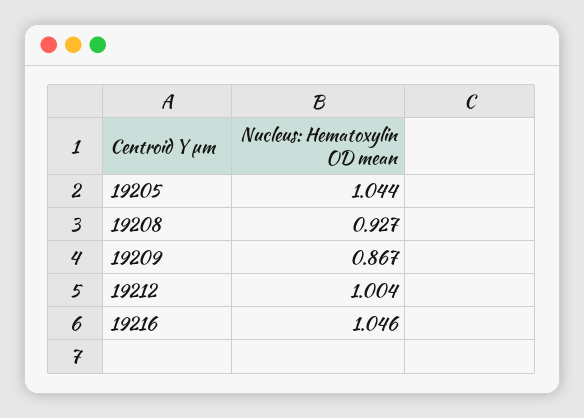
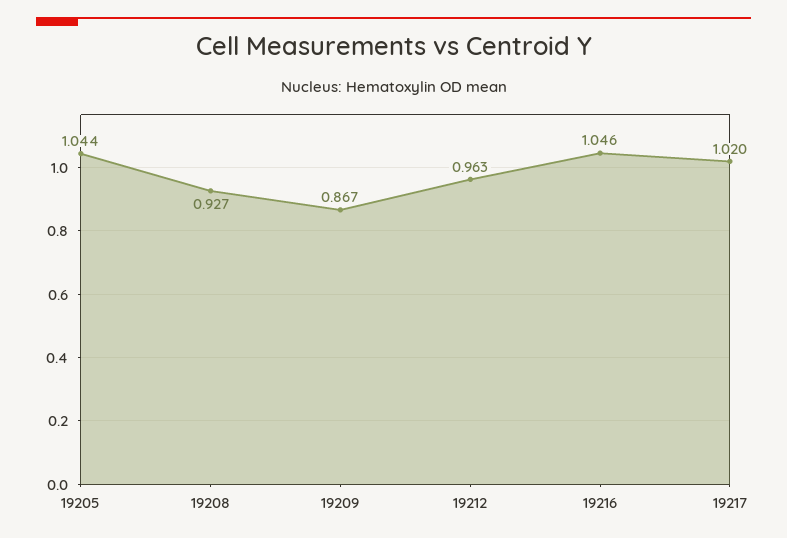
19212: 1.004 -> 0.963
19217: none -> 1.02

